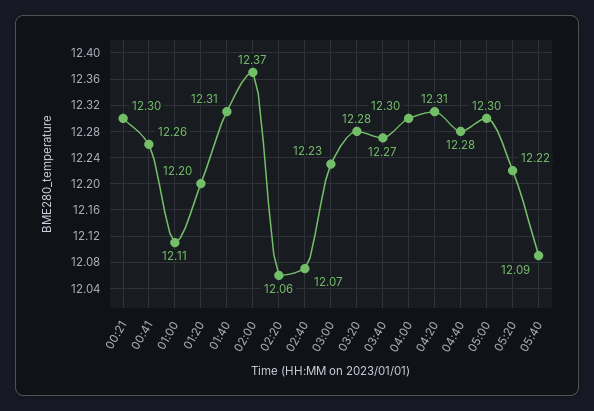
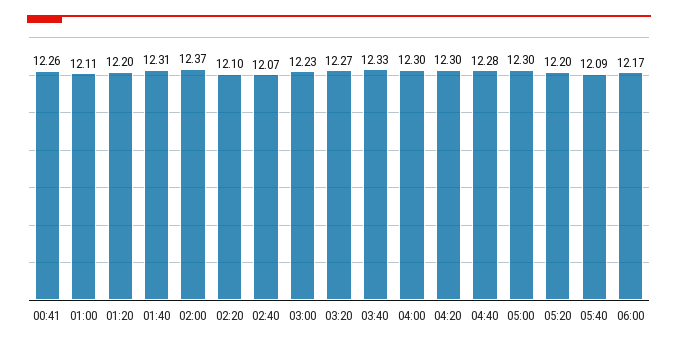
00:21: 12.3 -> none
02:20: 12.06 -> 12.1
03:20: 12.28 -> 12.27
03:40: 12.27 -> 12.33
04:20: 12.31 -> 12.3
05:20: 12.22 -> 12.2
06:00: none -> 12.17

